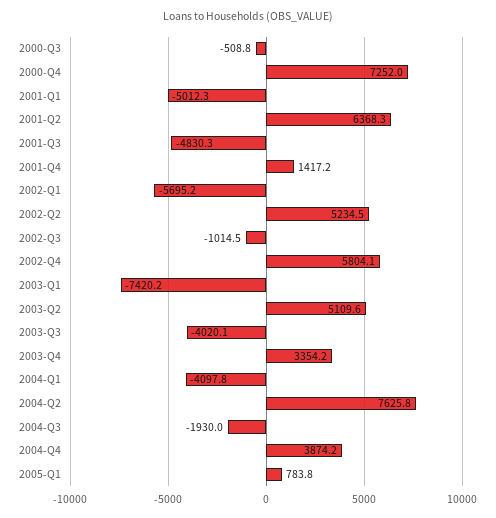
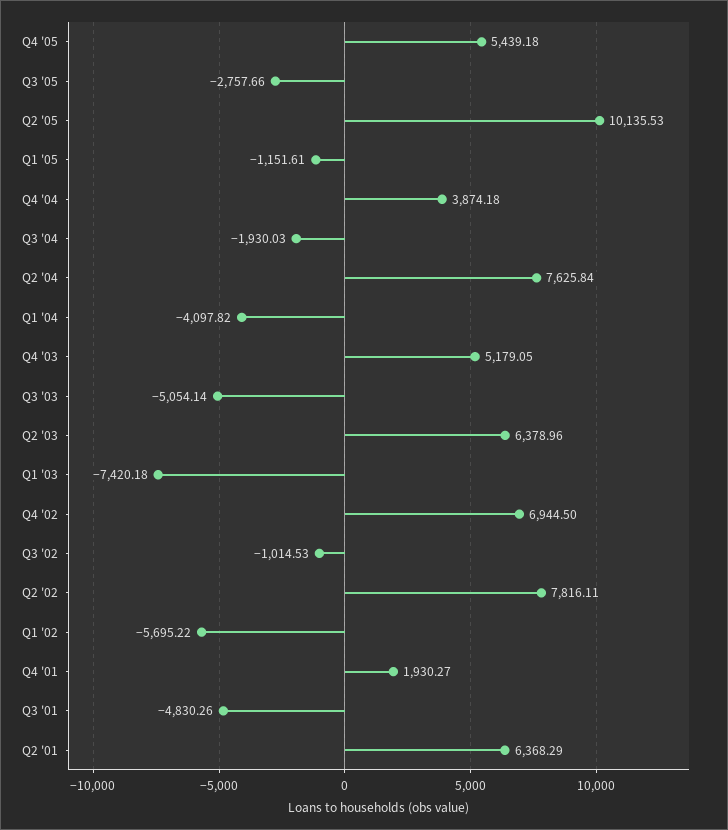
2000-Q3: -508.8 -> none
2000-Q4: 7252 -> none
2001-Q1: -5012.3 -> none
2001-Q4: 1417.2 -> 1930.27
2002-Q2: 5234.5 -> 7816.11
2002-Q4: 5804.1 -> 6944.5
2003-Q2: 5109.6 -> 6378.96
2003-Q3: -4020.1 -> -5054.14
2003-Q4: 3354.2 -> 5179.05
2005-Q1: 783.8 -> -1151.61
Q4 '05: none -> 5439.18
Q3 '05: none -> -2757.66
Q2 '05: none -> 10135.53

